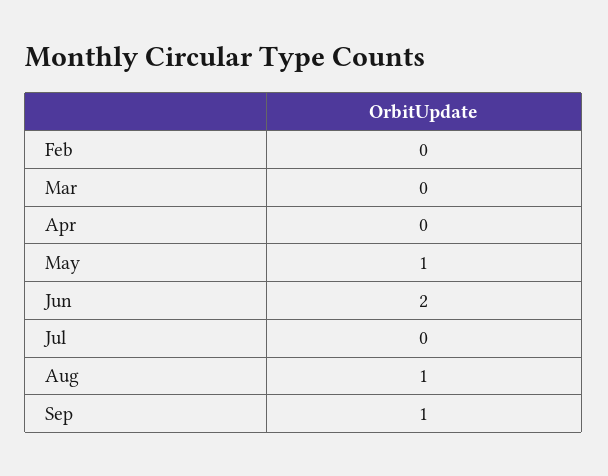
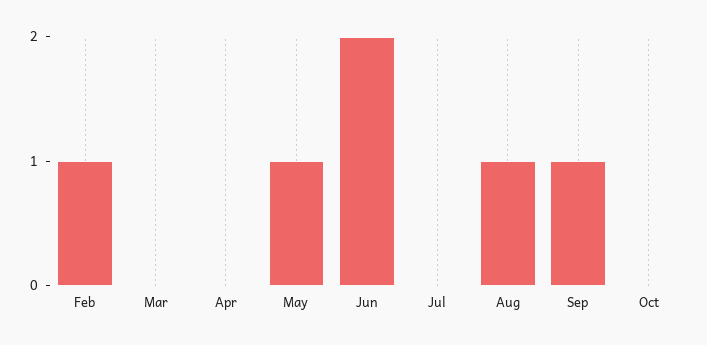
Feb: 0 -> 1
Oct: none -> 0

